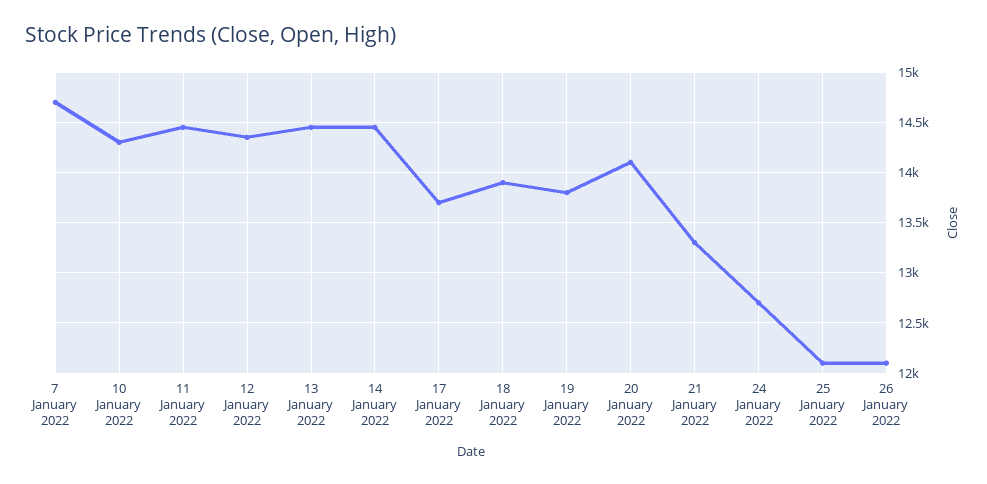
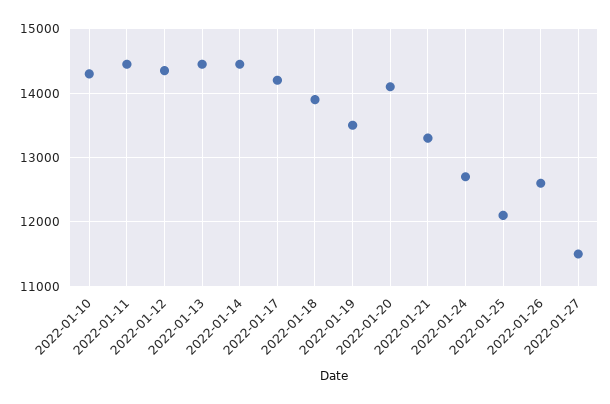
7 January 2022: 14700 -> none
17 January 2022: 13700 -> 14200
19 January 2022: 13800 -> 13500
26 January 2022: 12100 -> 12600
2022-01-27: none -> 11500

